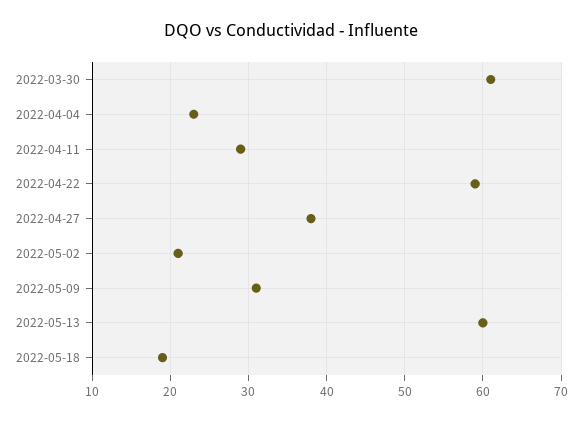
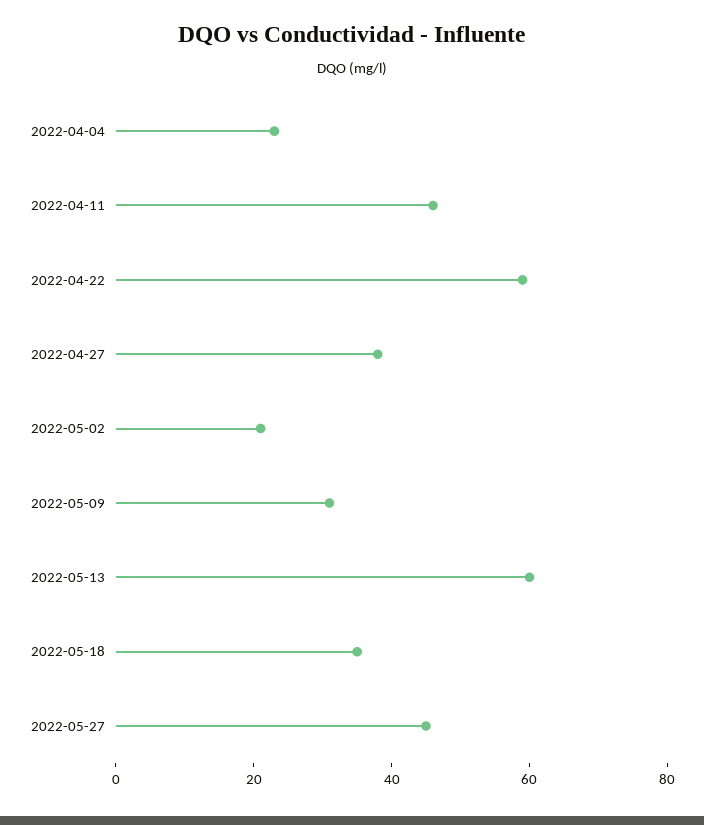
2022-03-30: 61 -> none
2022-04-11: 29 -> 45
2022-05-18: 19 -> 35
2022-05-27: none -> 45

